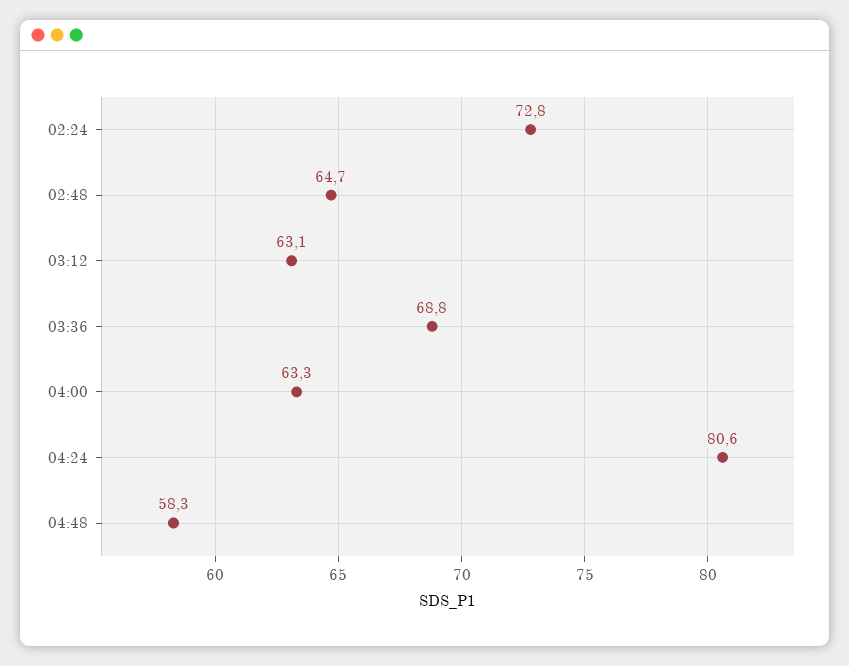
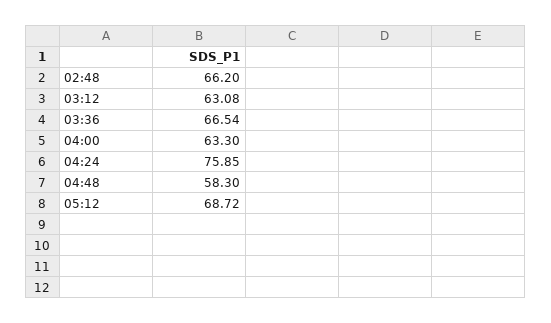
02:24: 72.8 -> none
02:48: 64.7 -> 66.2
03:36: 68.8 -> 66.54
04:24: 80.6 -> 75.85
05:12: none -> 68.72

